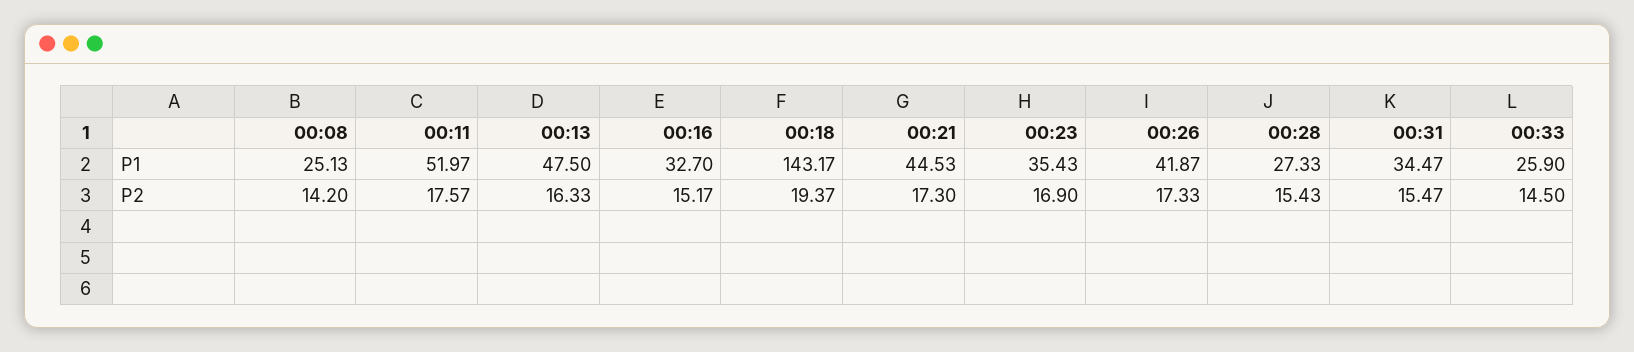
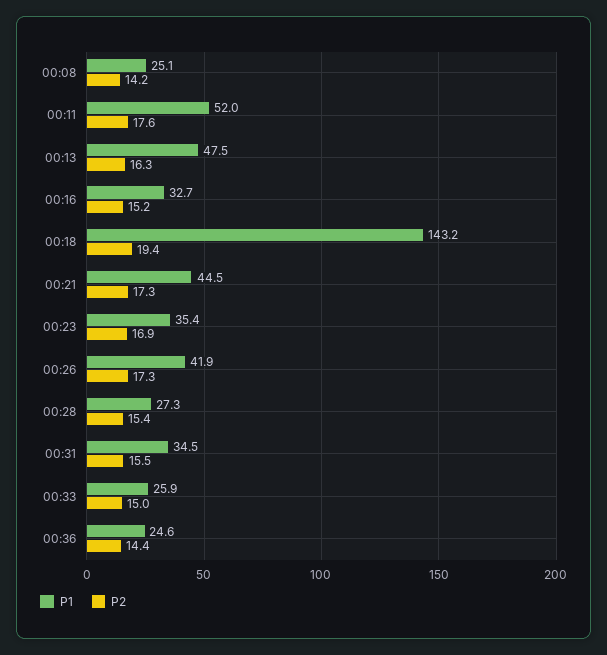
P2, 00:33: 14.5 -> 15
P1, 00:36: none -> 24.6
P2, 00:36: none -> 14.4

